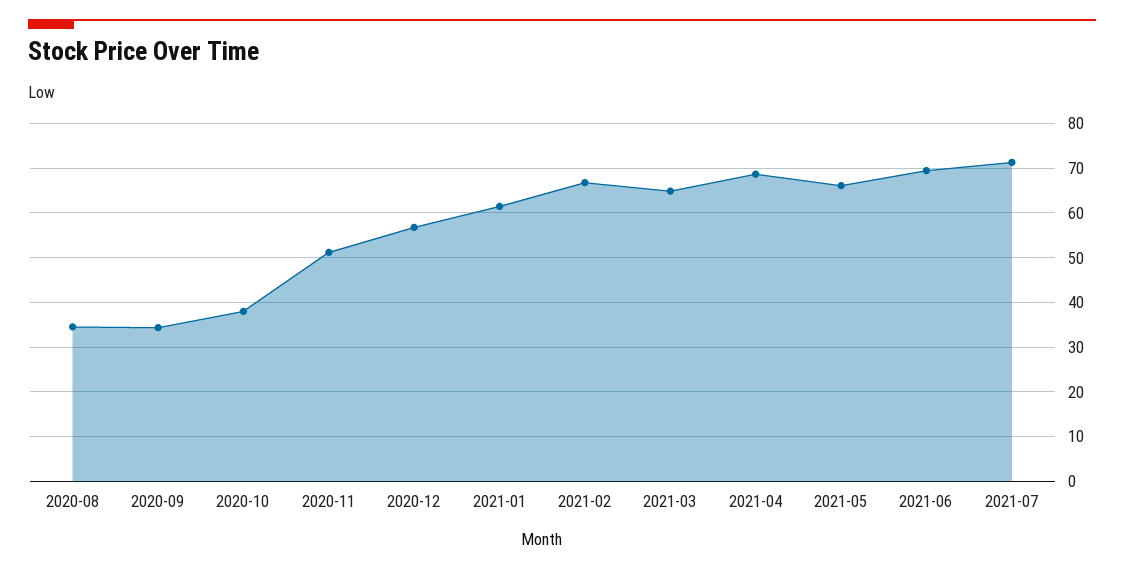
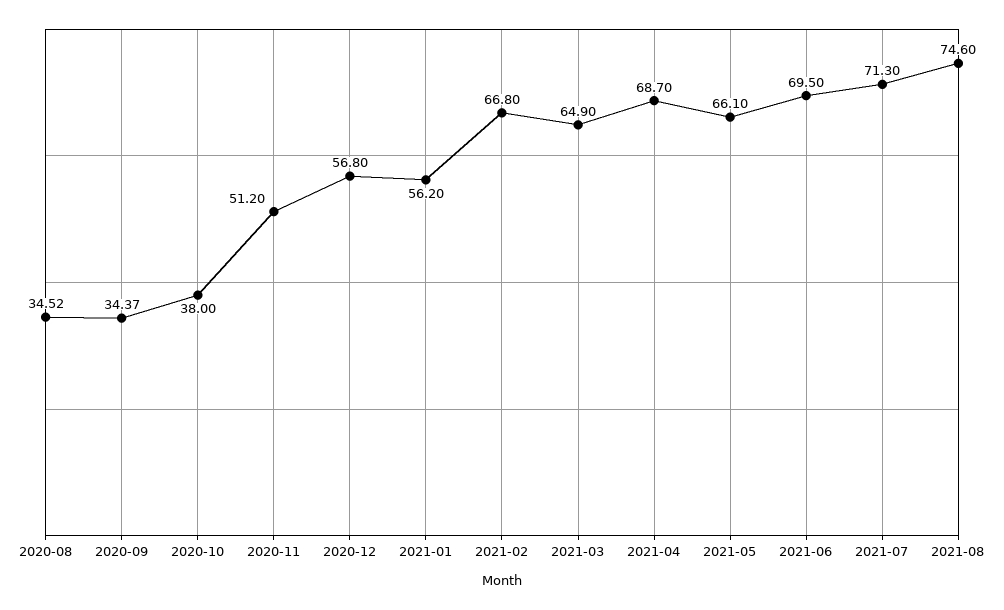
2021-01: 62 -> 56.2
2021-08: none -> 74.6

